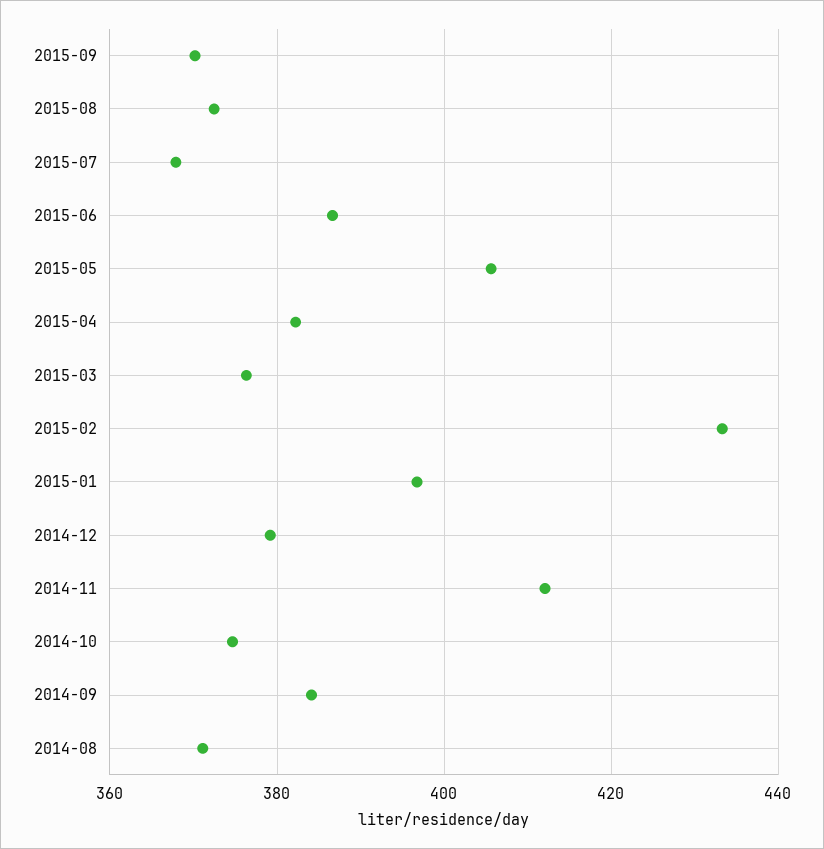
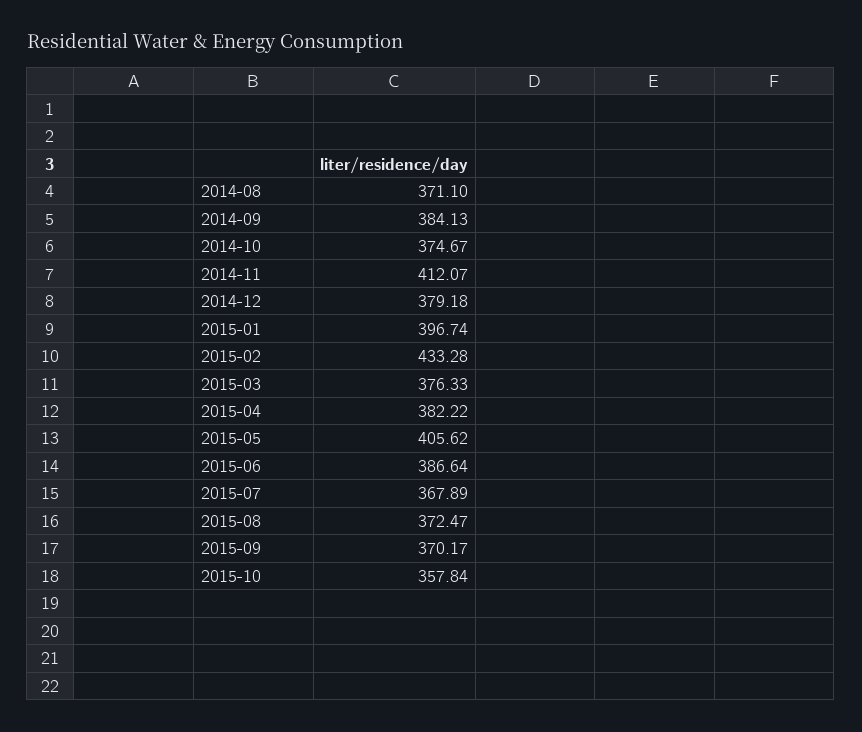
2015-10: none -> 357.84

